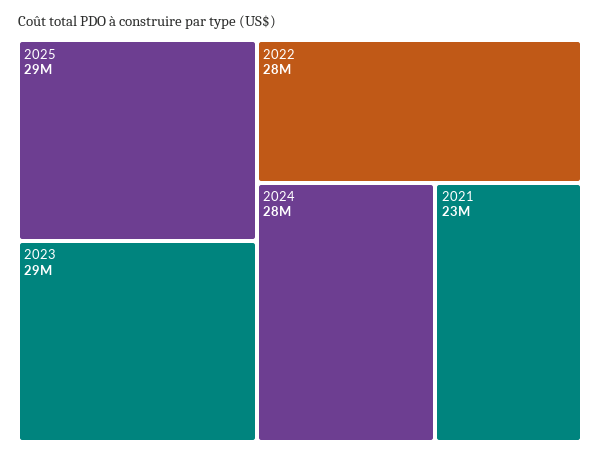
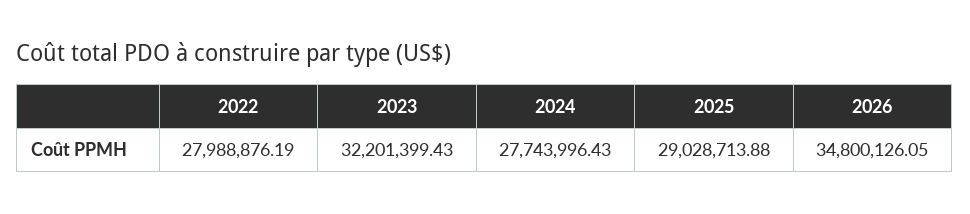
2023: 29000000 -> 32201399.43
2021: 23000000 -> none
2026: none -> 34800126.05

